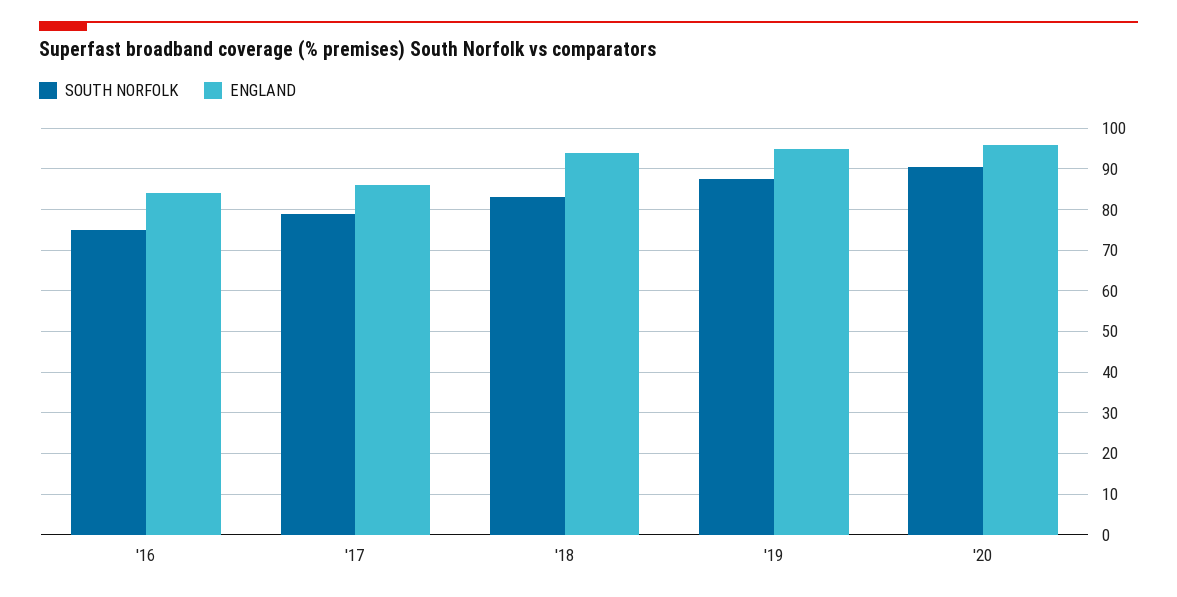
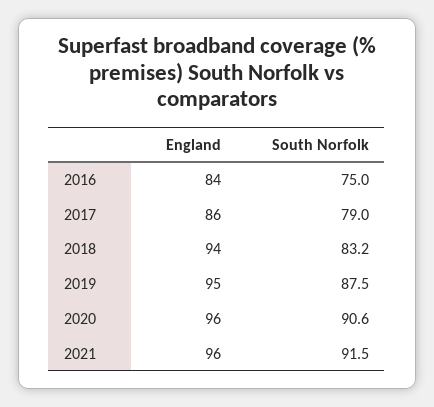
ENGLAND, 2021: none -> 96
SOUTH NORFOLK, 2021: none -> 91.5

